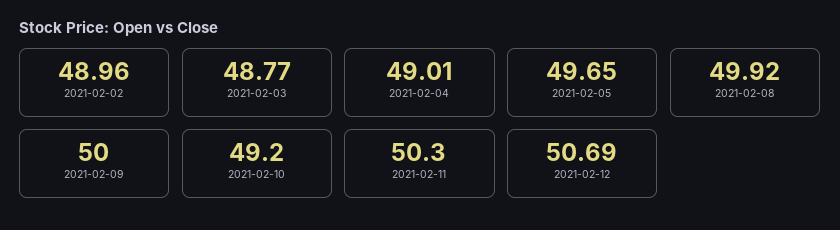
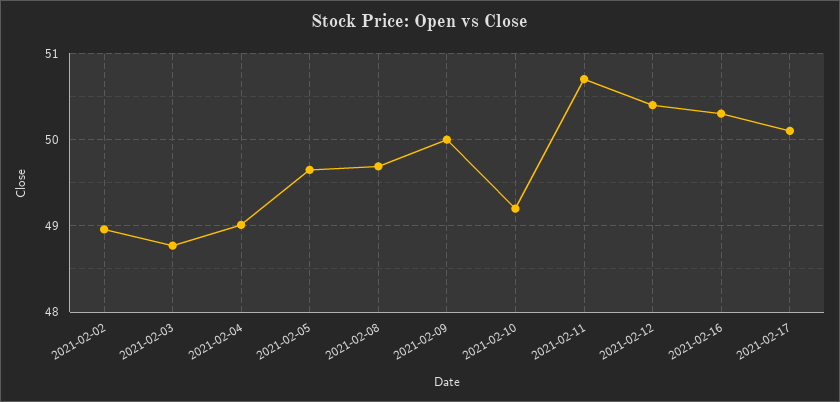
2021-02-08: 49.92 -> 49.7
2021-02-11: 50.3 -> 50.7
2021-02-12: 50.69 -> 50.4
2021-02-16: none -> 50.3
2021-02-17: none -> 50.1

